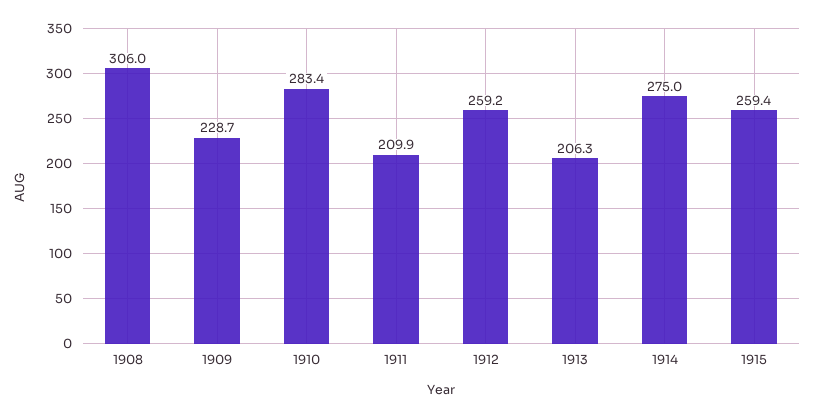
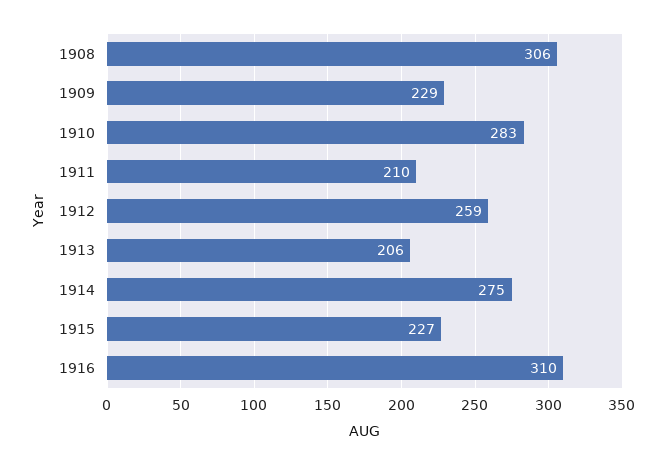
1915: 259.4 -> 227
1916: none -> 310

